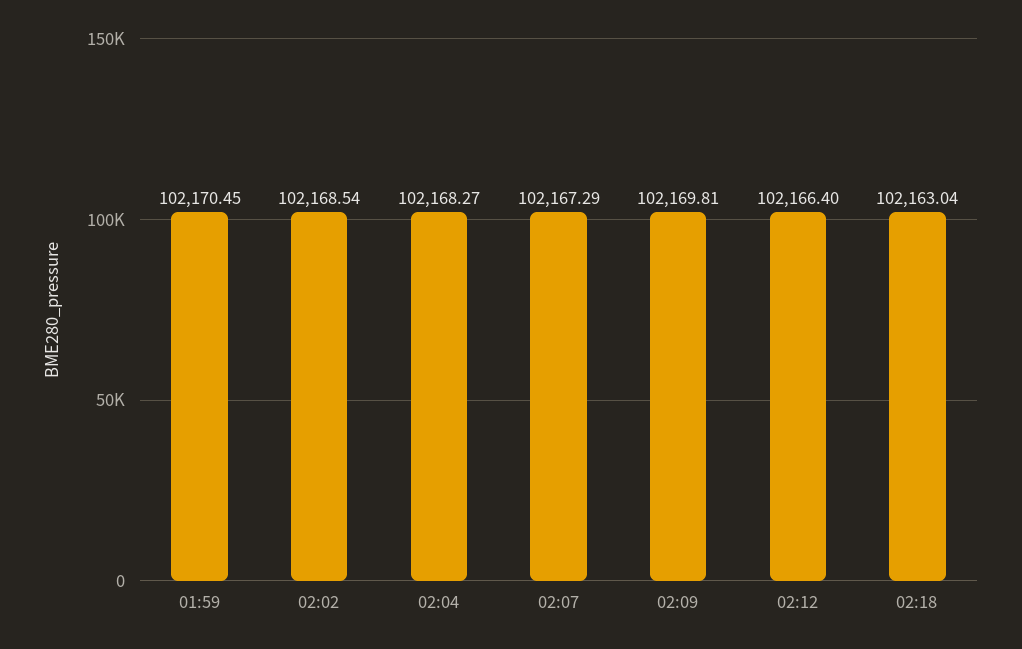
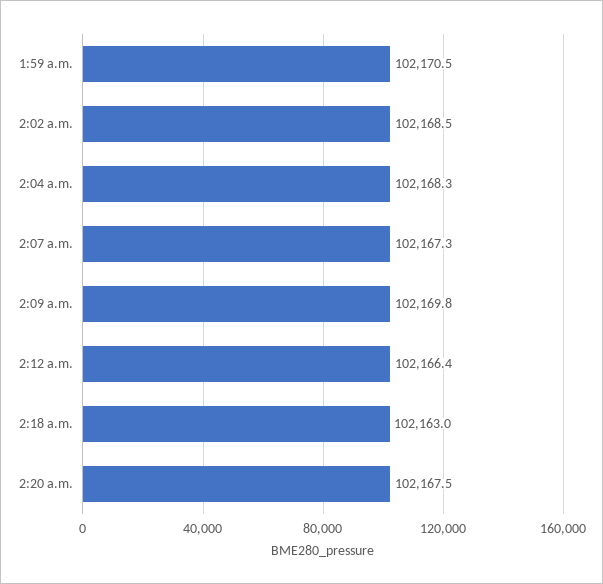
2:20 a.m.: none -> 102167.5

